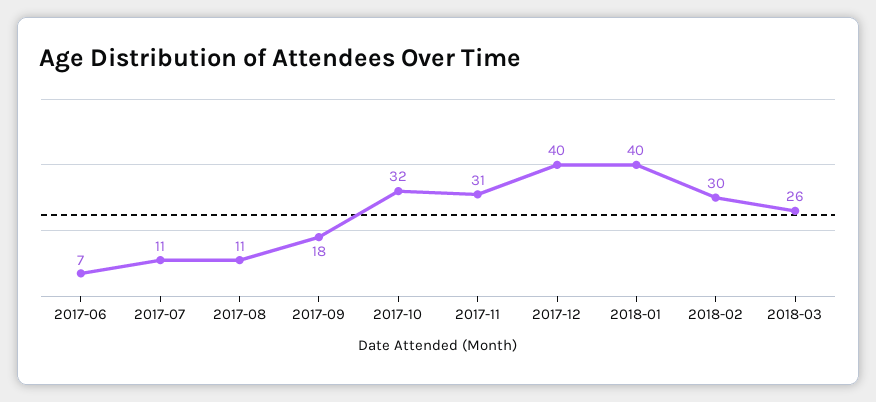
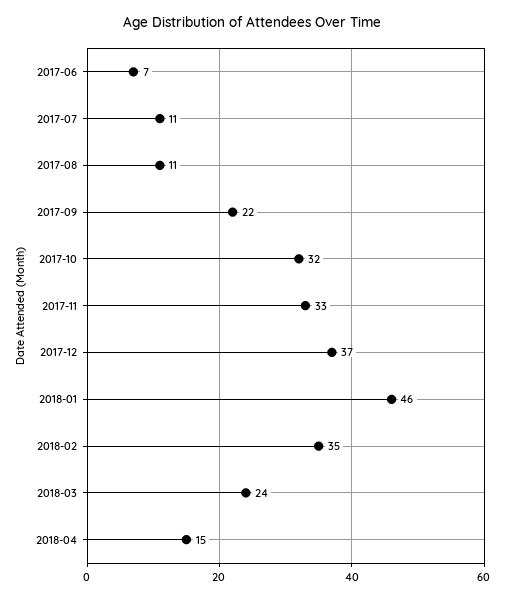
2017-09: 18 -> 22
2017-11: 31 -> 33
2017-12: 40 -> 37
2018-01: 40 -> 46
2018-02: 30 -> 35
2018-03: 26 -> 24
2018-04: none -> 15

